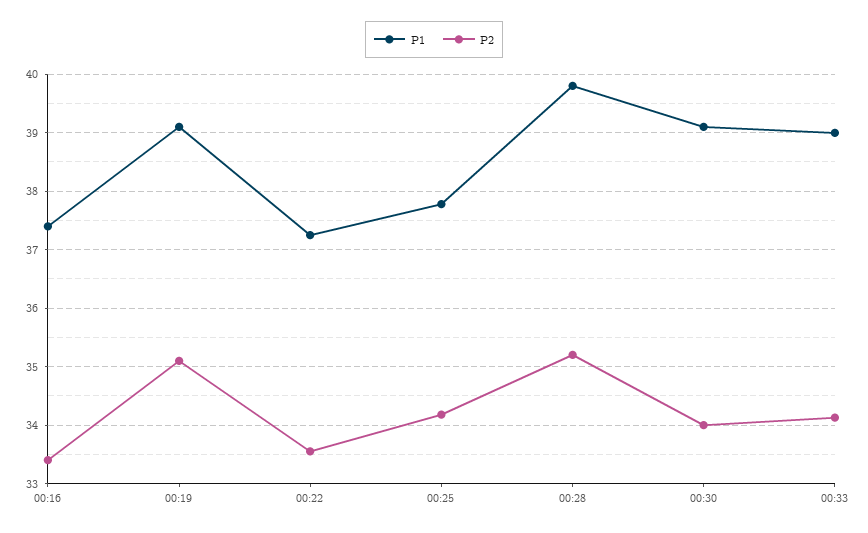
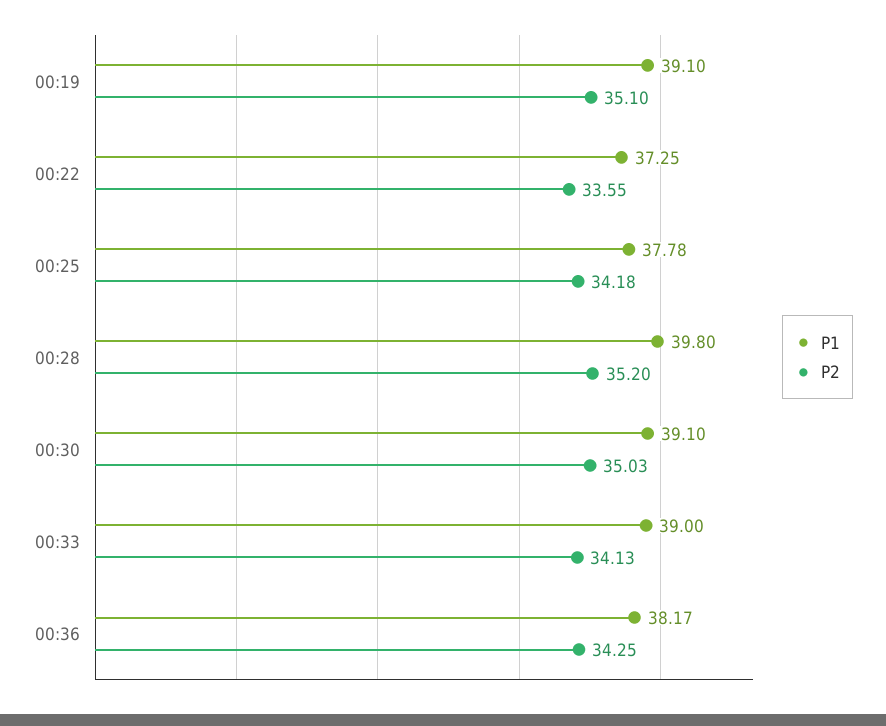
P1, 00:16: 37.4 -> none
P2, 00:16: 33.4 -> none
P2, 00:30: 34 -> 35.03
P1, 00:36: none -> 38.17
P2, 00:36: none -> 34.25

